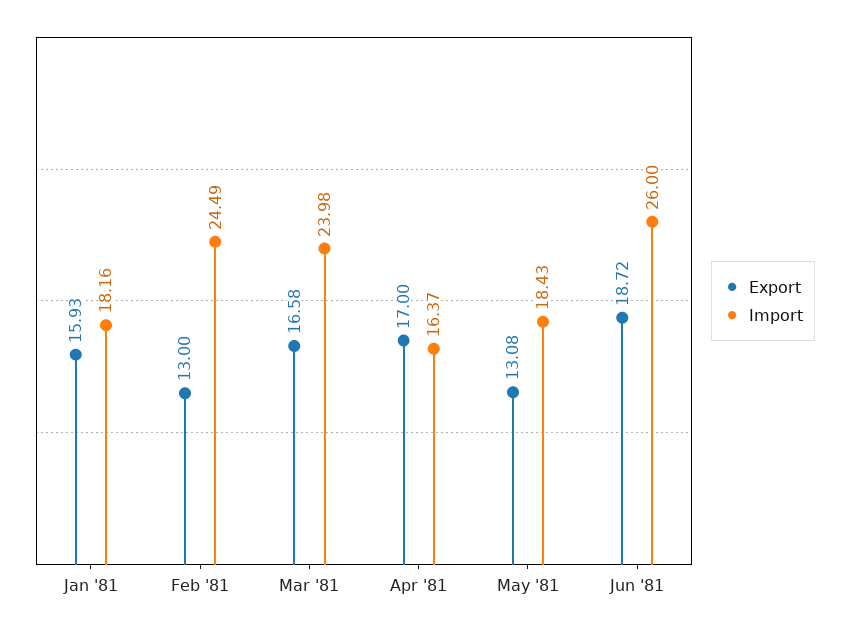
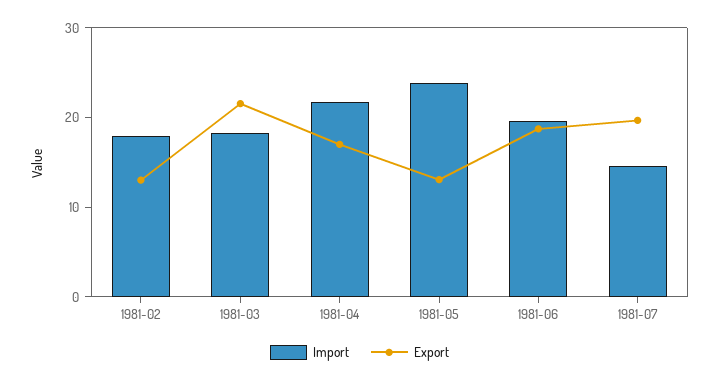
Export, Jan '81: 15.93 -> none
Import, Jan '81: 18.16 -> none
Import, Feb '81: 24.49 -> 18
Export, Mar '81: 16.58 -> 22
Import, Mar '81: 23.98 -> 18
Import, Apr '81: 16.37 -> 22
Import, May '81: 18.43 -> 24
Import, Jun '81: 26 -> 20
Import, 1981-07: none -> 14
Export, 1981-07: none -> 20

